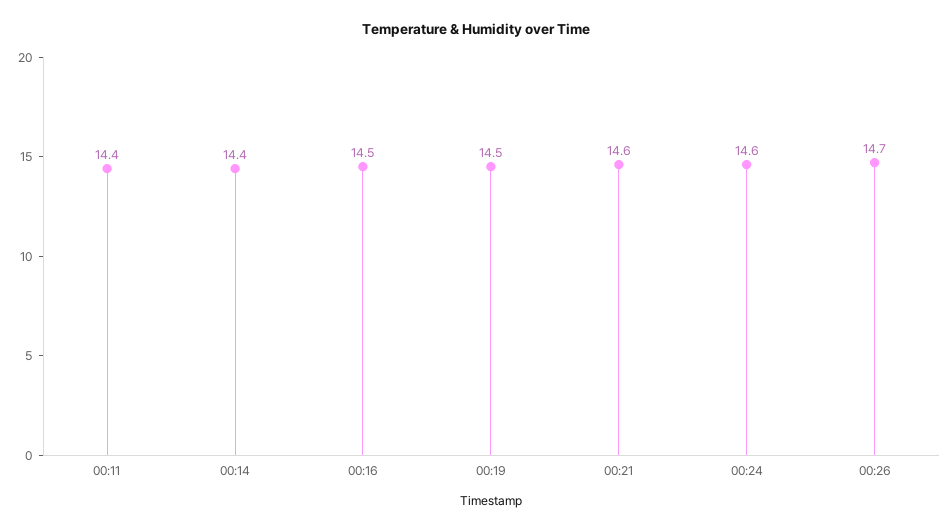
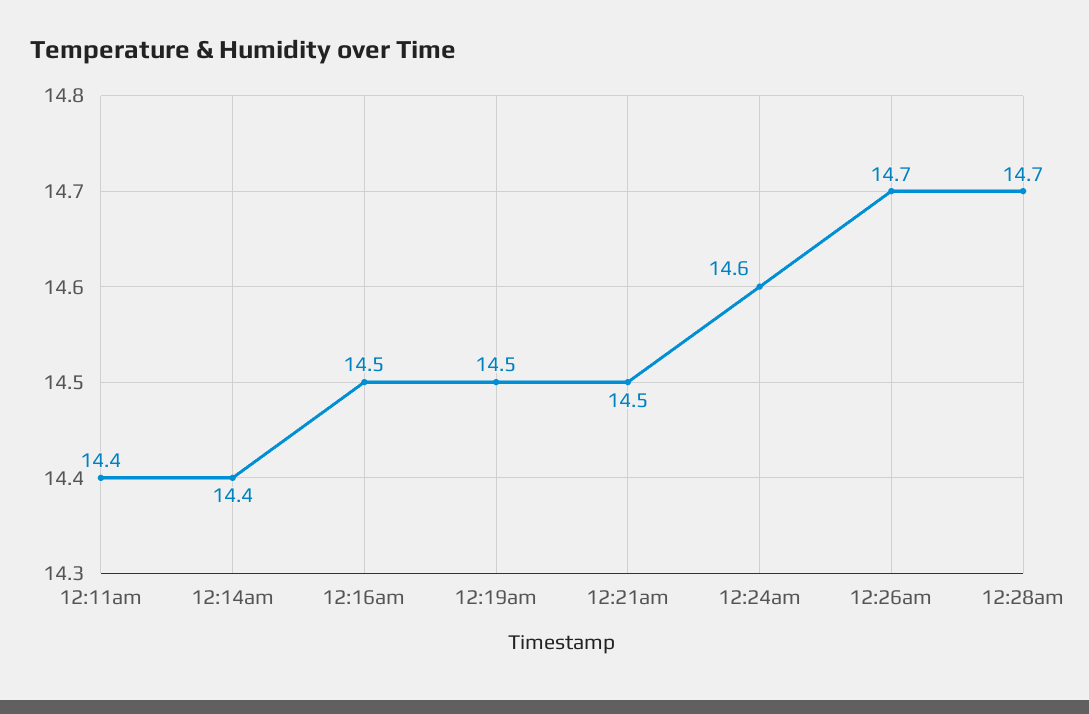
00:21: 14.6 -> 14.5
12:28am: none -> 14.7

